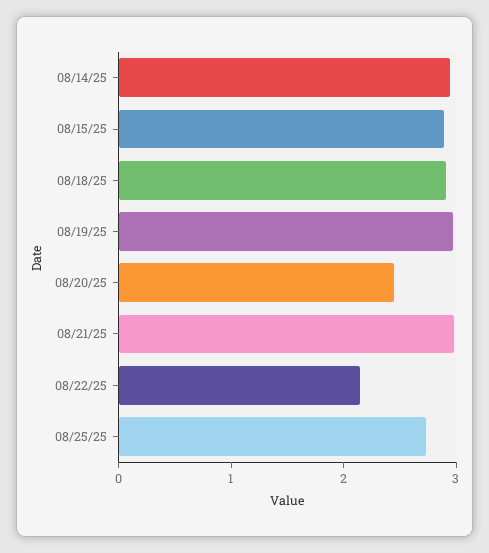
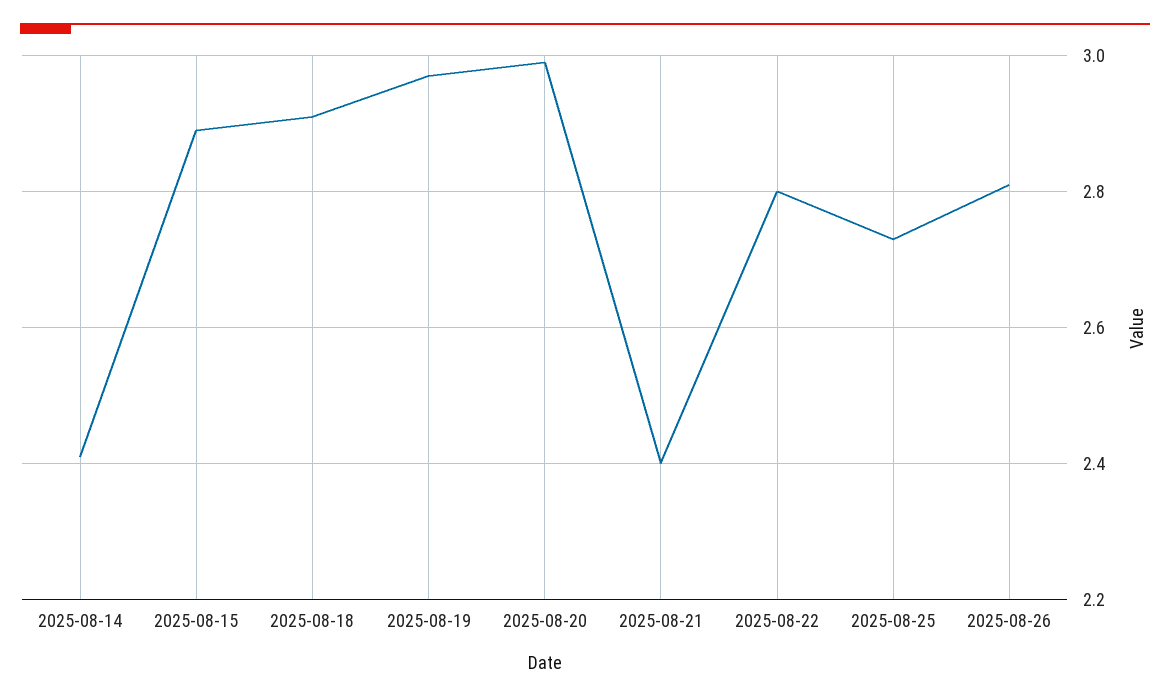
08/14/25: 3 -> 2.4
08/20/25: 2.4 -> 3
08/21/25: 3 -> 2.4
08/22/25: 2.2 -> 2.8
2025-08-26: none -> 2.8

